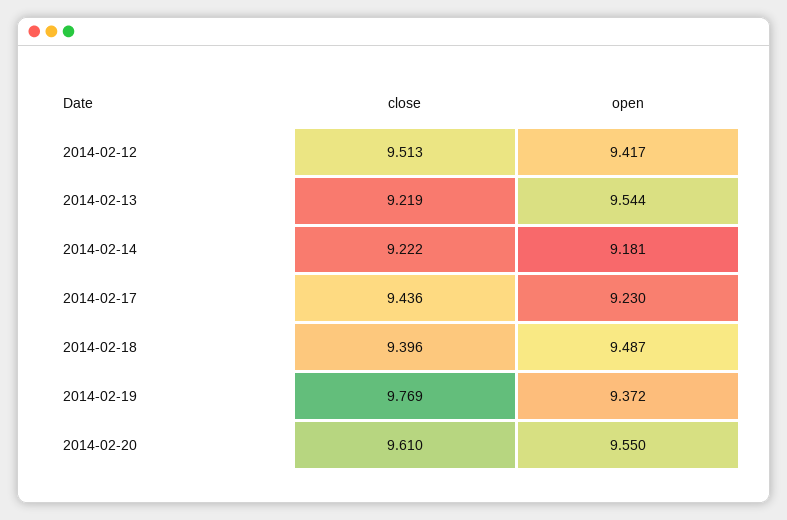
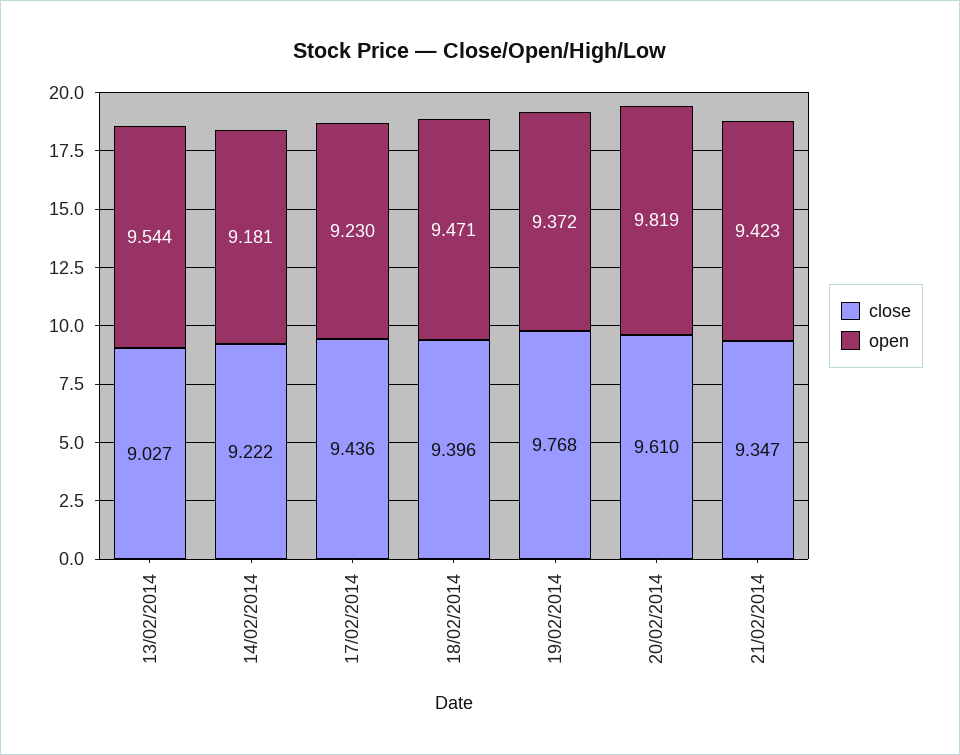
close, 2014-02-12: 9.513 -> none
open, 2014-02-12: 9.417 -> none
close, 2014-02-13: 9.219 -> 9.027
open, 2014-02-18: 9.487 -> 9.471
close, 2014-02-19: 9.769 -> 9.768
open, 2014-02-20: 9.55 -> 9.819
close, 21/02/2014: none -> 9.347
open, 21/02/2014: none -> 9.423

